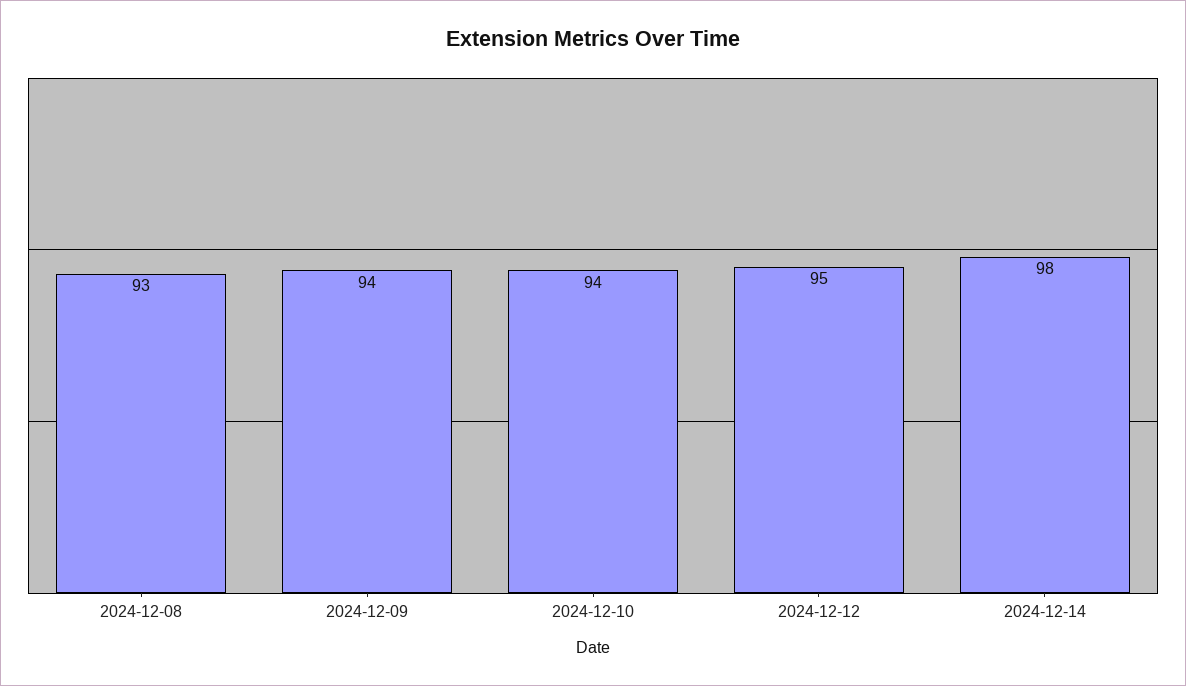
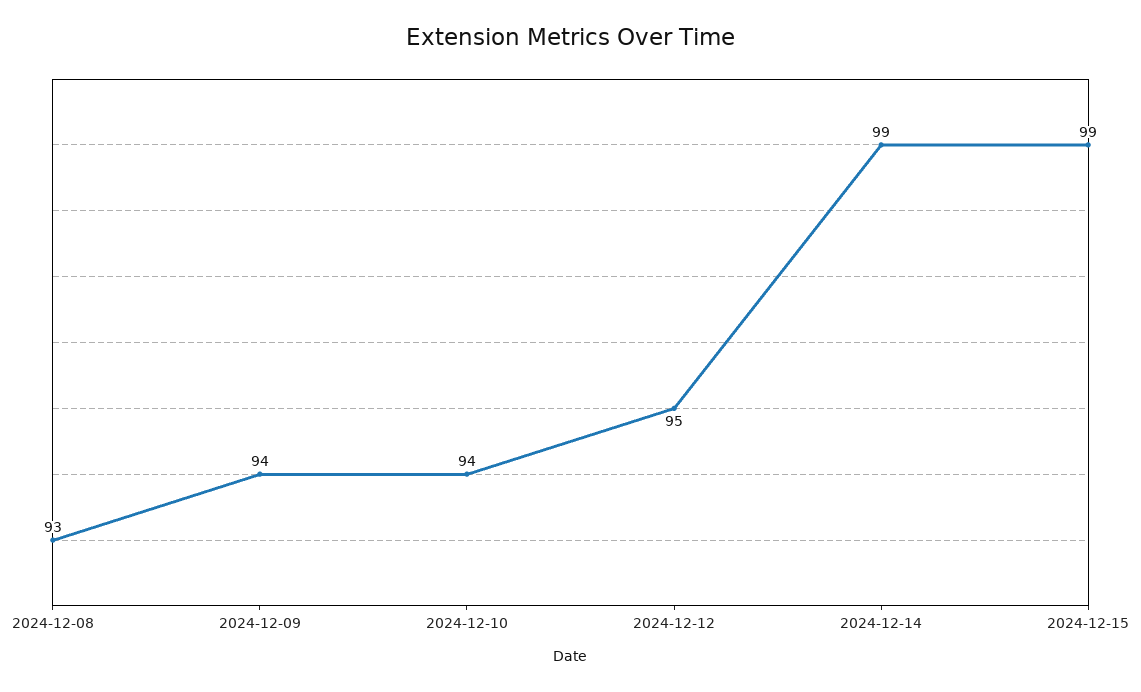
2024-12-14: 98 -> 99
2024-12-15: none -> 99

